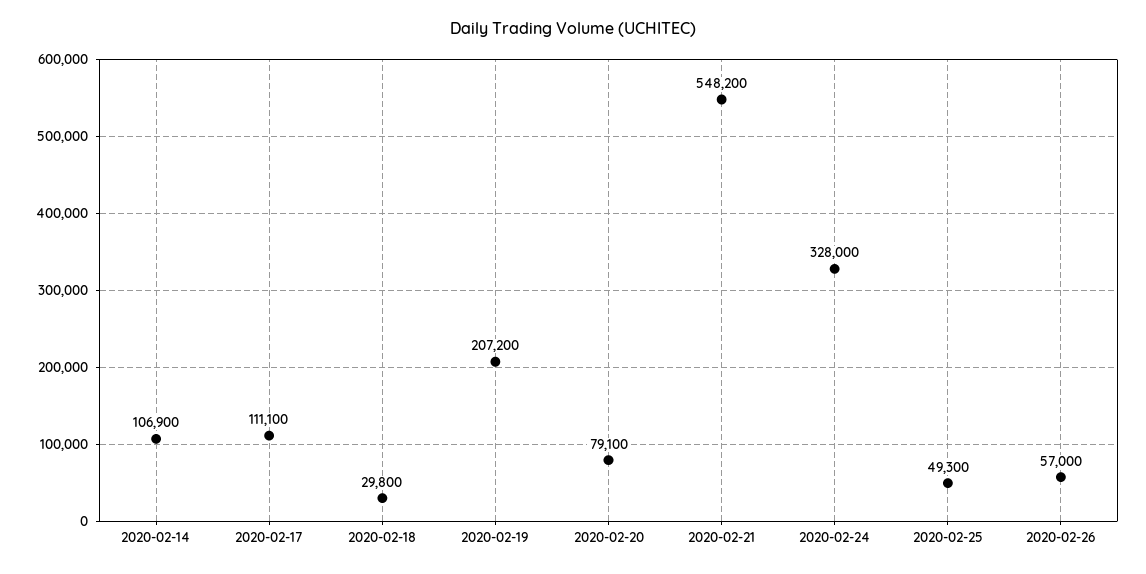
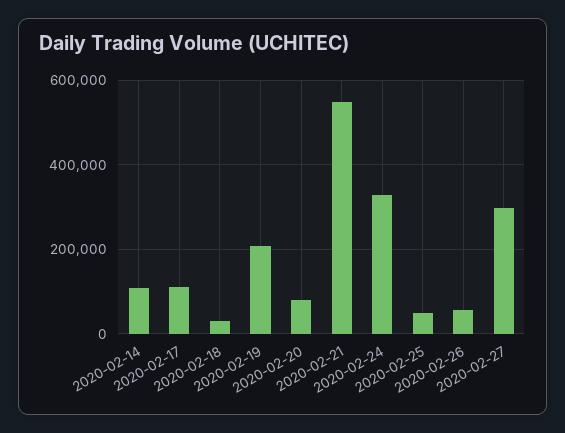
2020-02-27: none -> 300000

